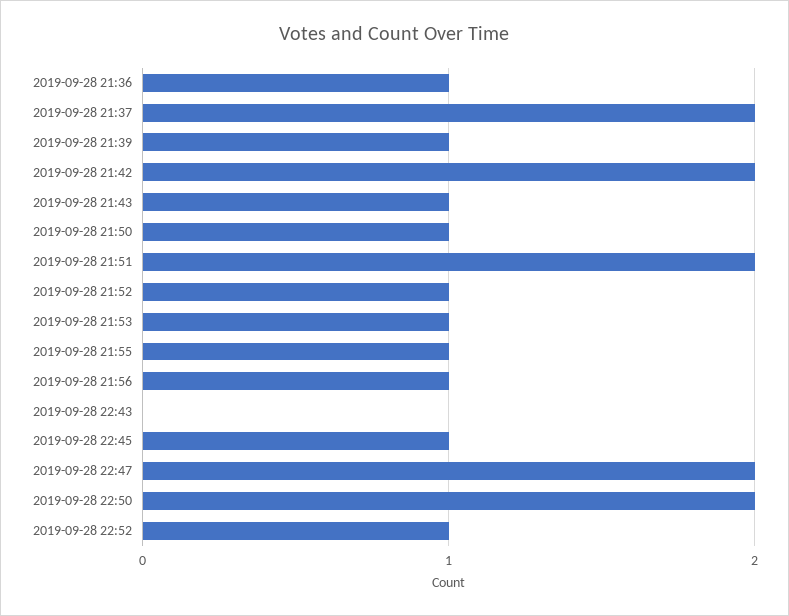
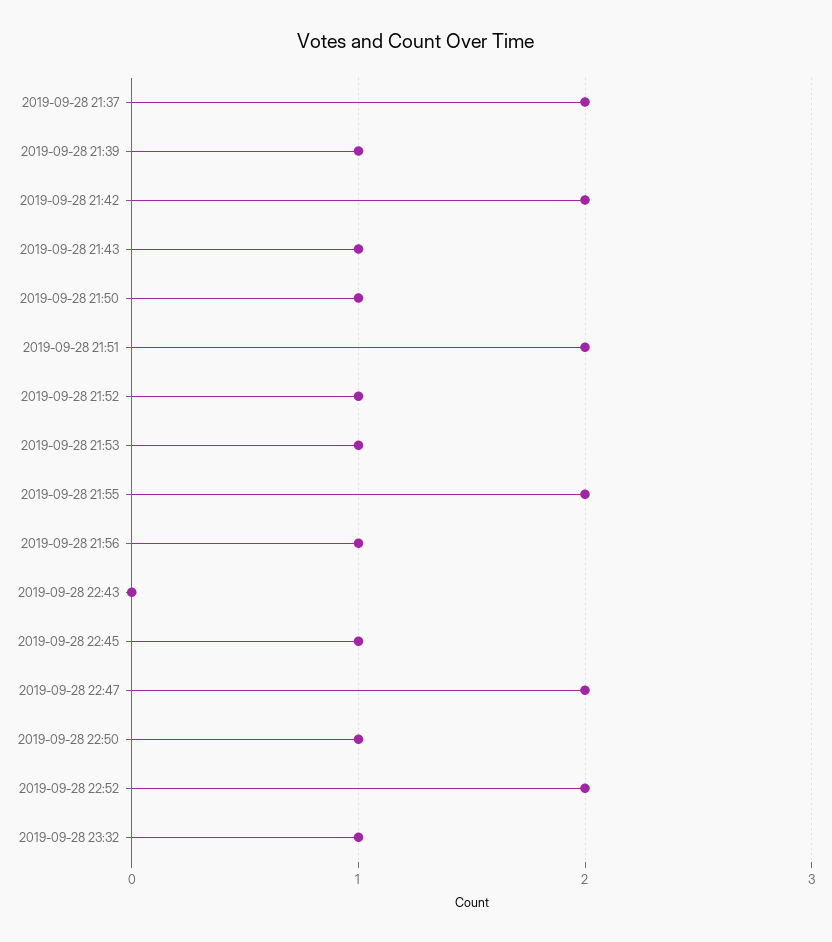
2019-09-28 21:36: 1 -> none
2019-09-28 21:55: 1 -> 2
2019-09-28 22:50: 2 -> 1
2019-09-28 22:52: 1 -> 2
2019-09-28 23:32: none -> 1

